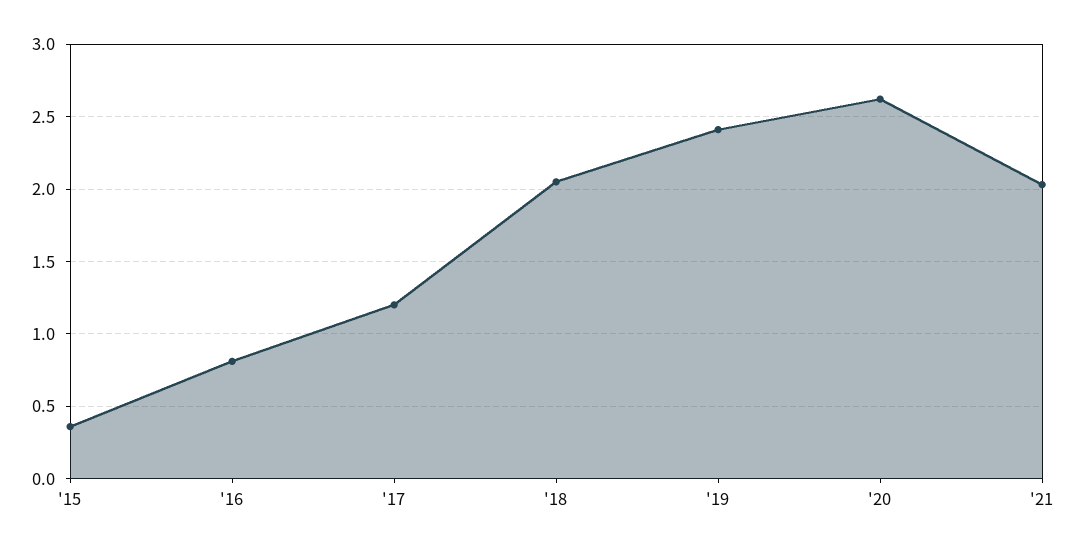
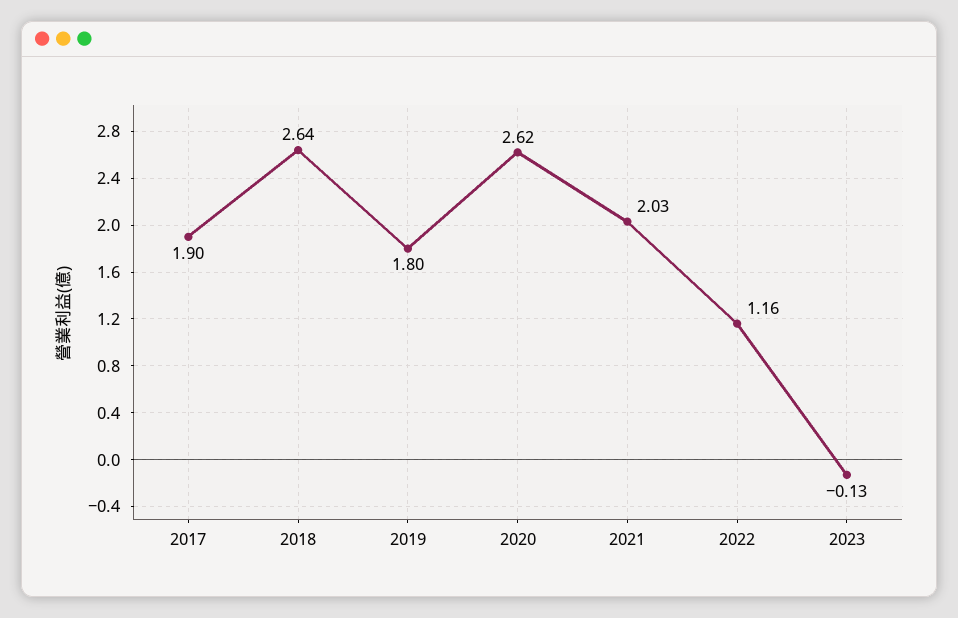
'15: 0.35 -> none
'16: 0.8 -> none
'17: 1.2 -> 1.9
'18: 2.05 -> 2.64
'19: 2.4 -> 1.8
2022: none -> 1.16
2023: none -> -0.13

